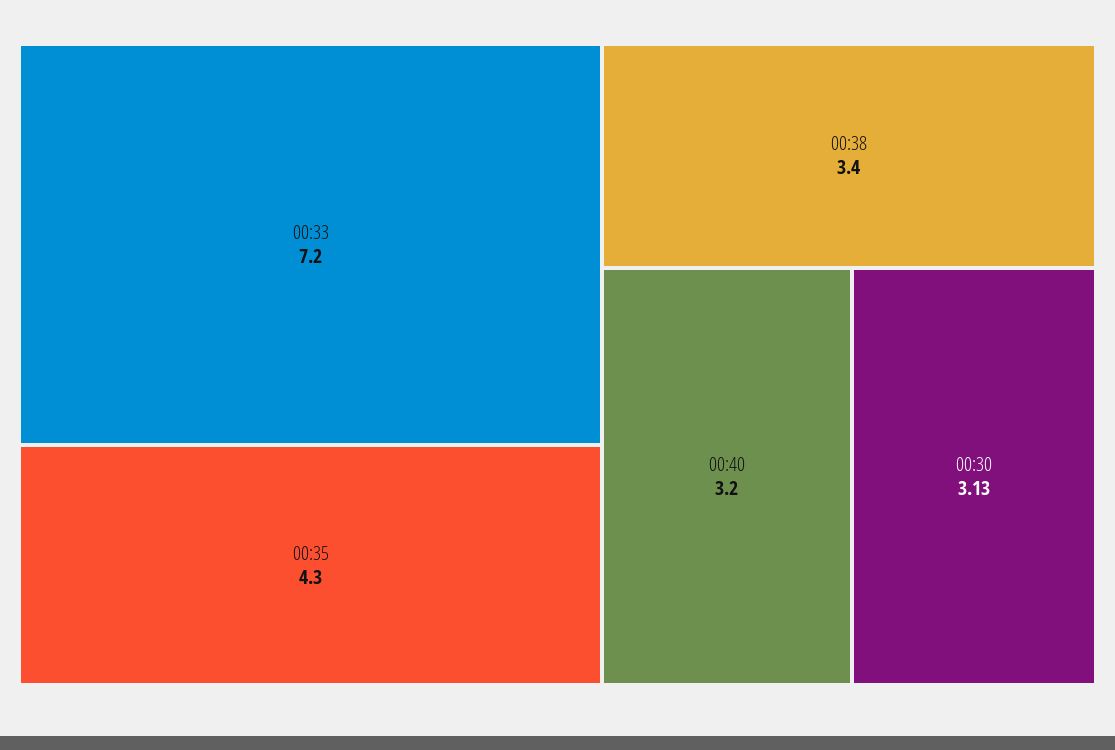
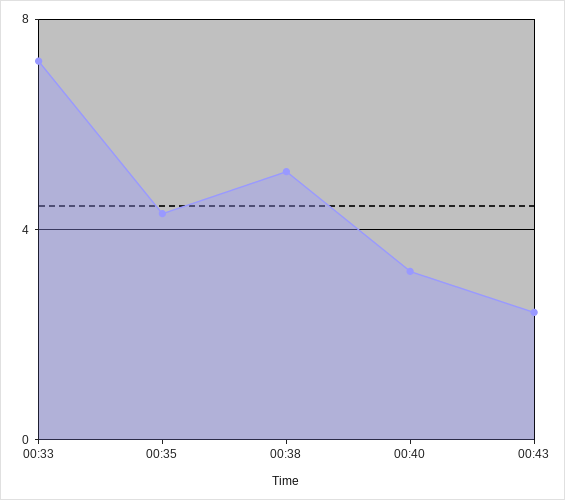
00:38: 3.4 -> 5
00:30: 3.13 -> none
00:43: none -> 2.5

